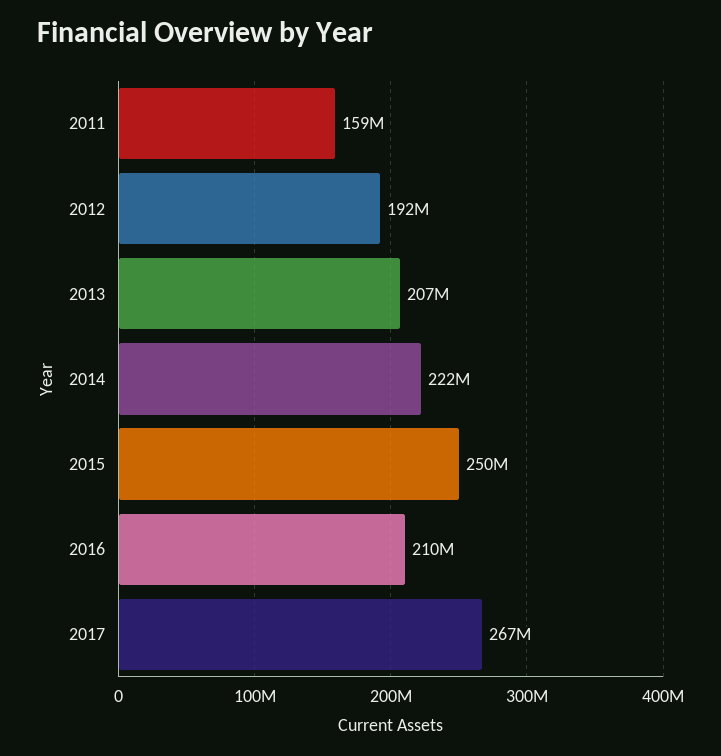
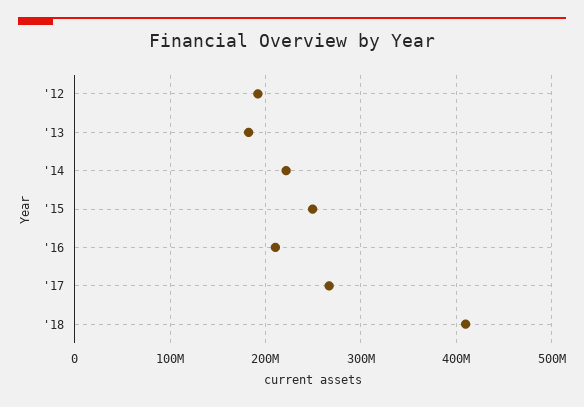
2011: 159000000 -> none
2013: 207000000 -> 180000000
'18: none -> 410000000

